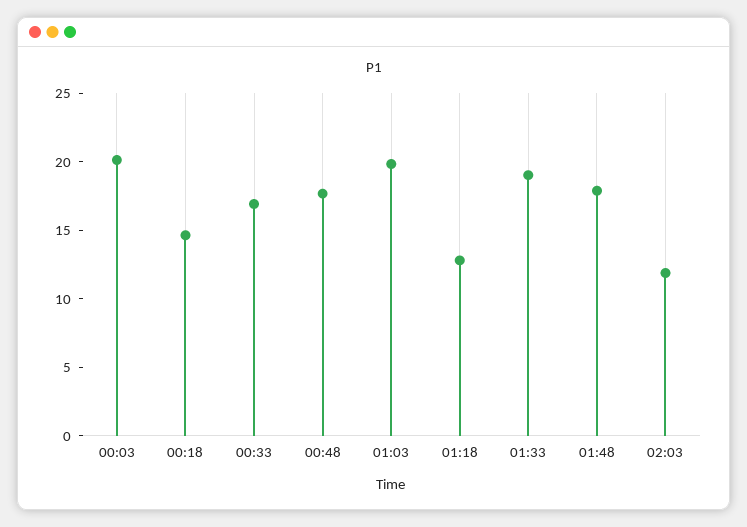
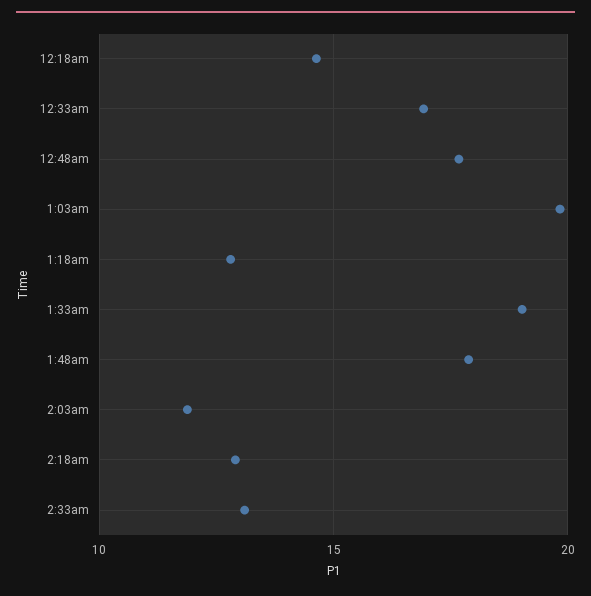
00:03: 20 -> none
2:18am: none -> 13
2:33am: none -> 13

